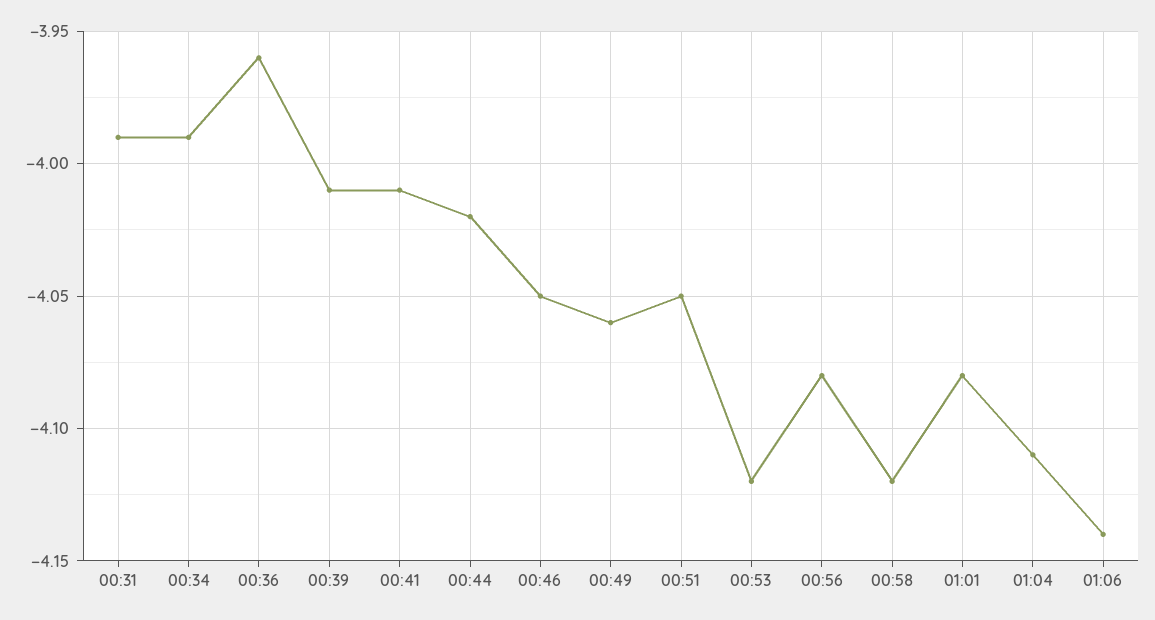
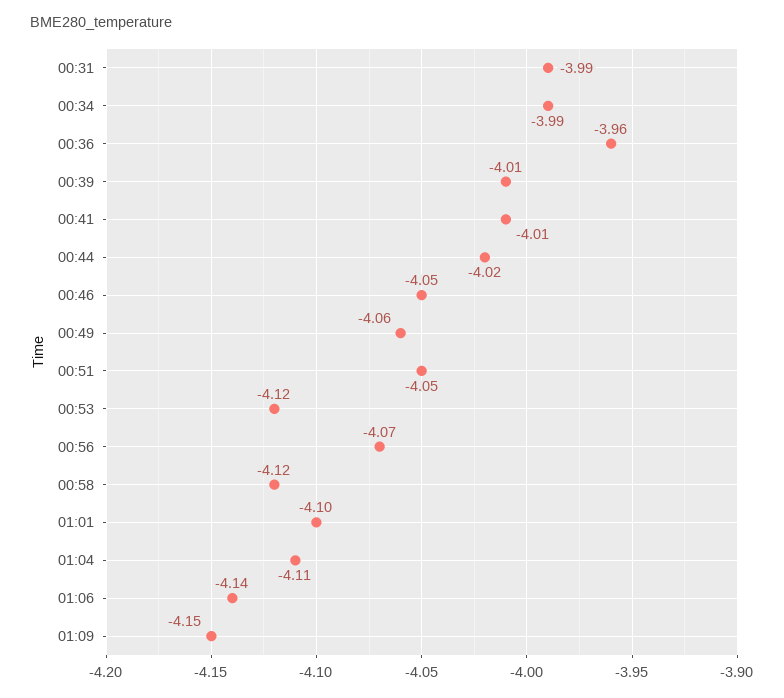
00:56: -4.08 -> -4.07
01:01: -4.08 -> -4.1
01:09: none -> -4.15

